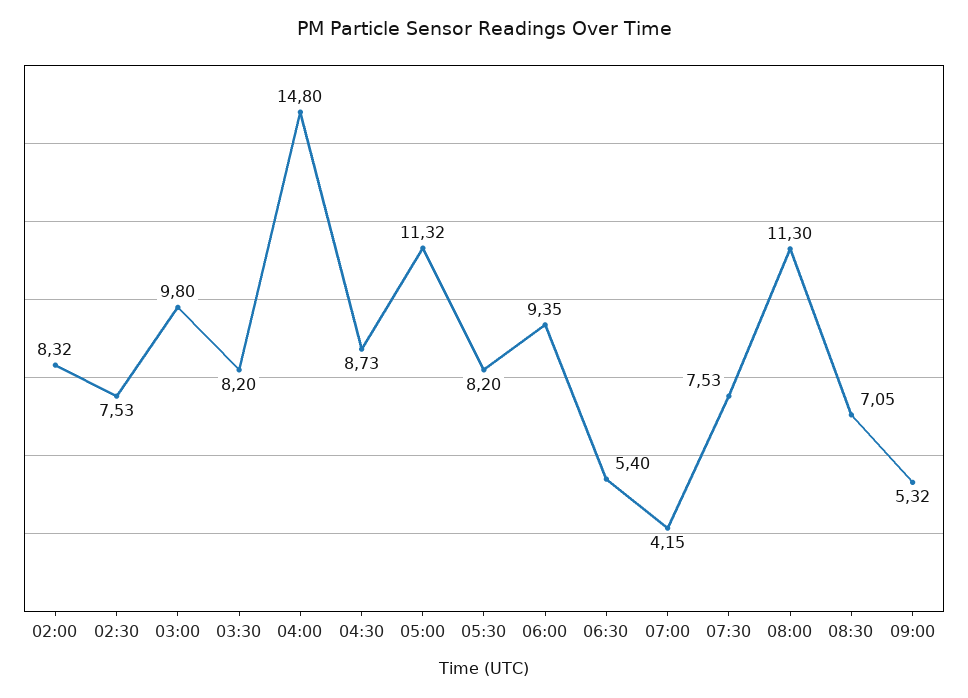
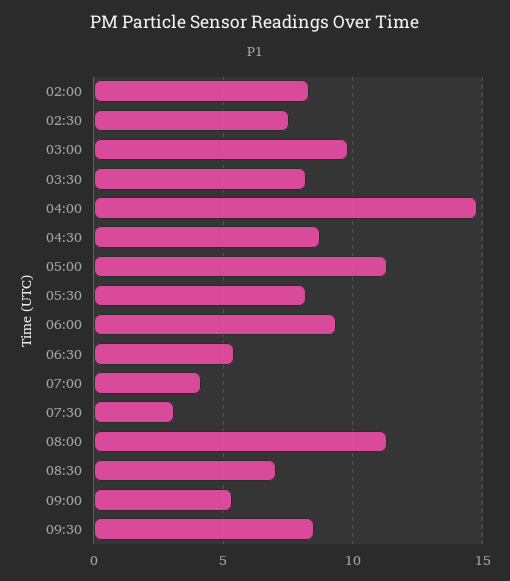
07:30: 7.53 -> 3
09:30: none -> 8.5

